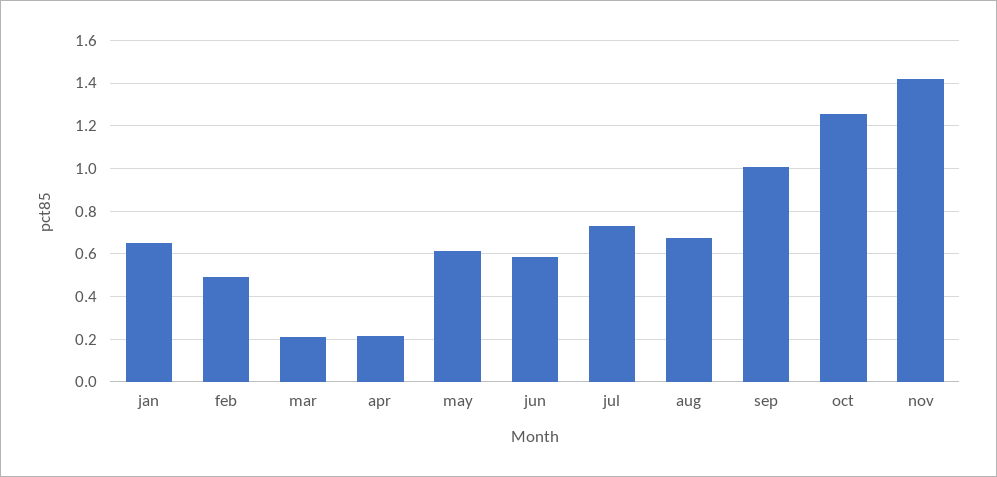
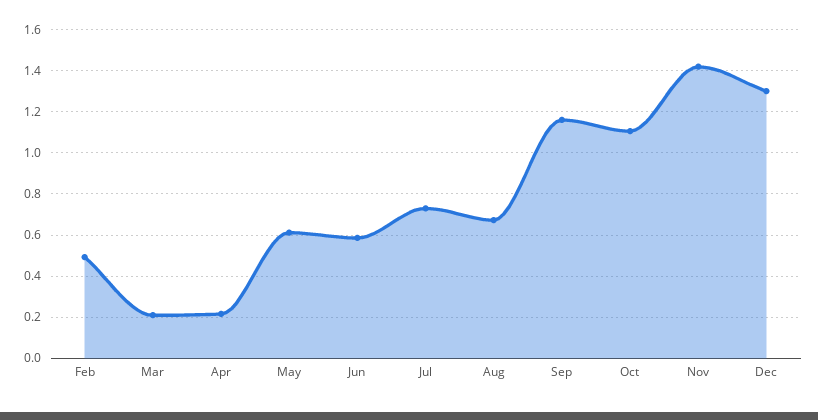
jan: 0.65 -> none
sep: 1 -> 1.15
oct: 1.25 -> 1.1
Dec: none -> 1.3

